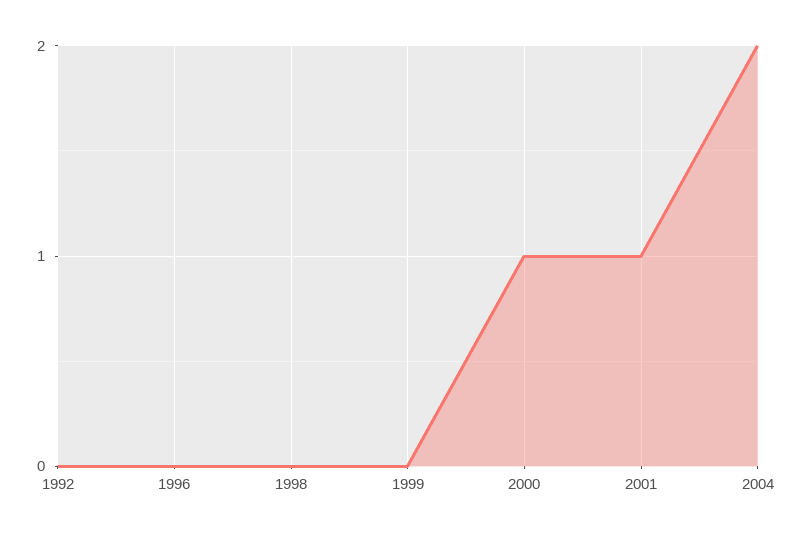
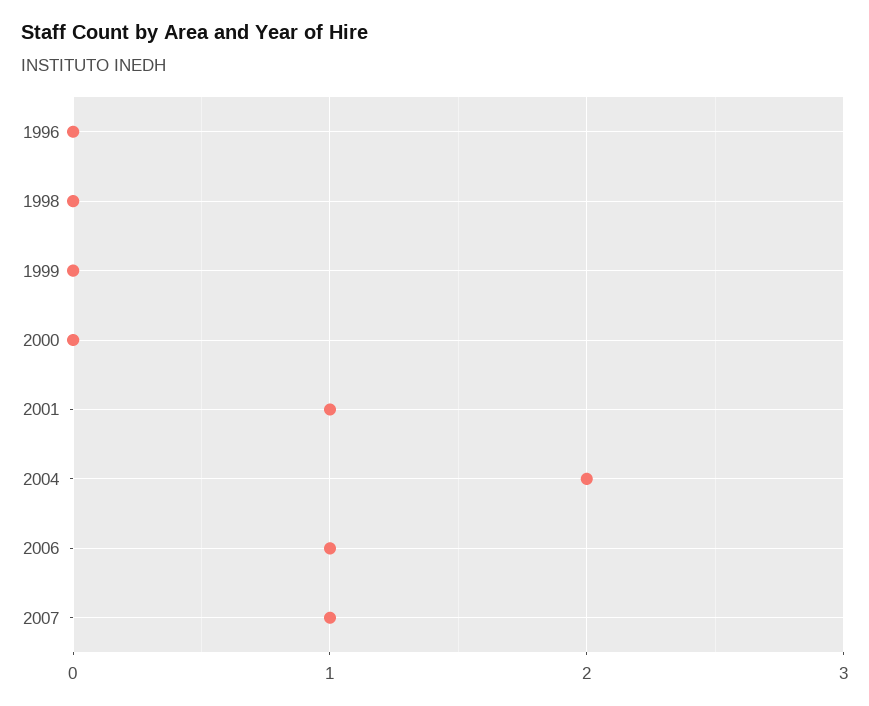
1992: 0 -> none
2000: 1 -> 0
2006: none -> 1
2007: none -> 1

